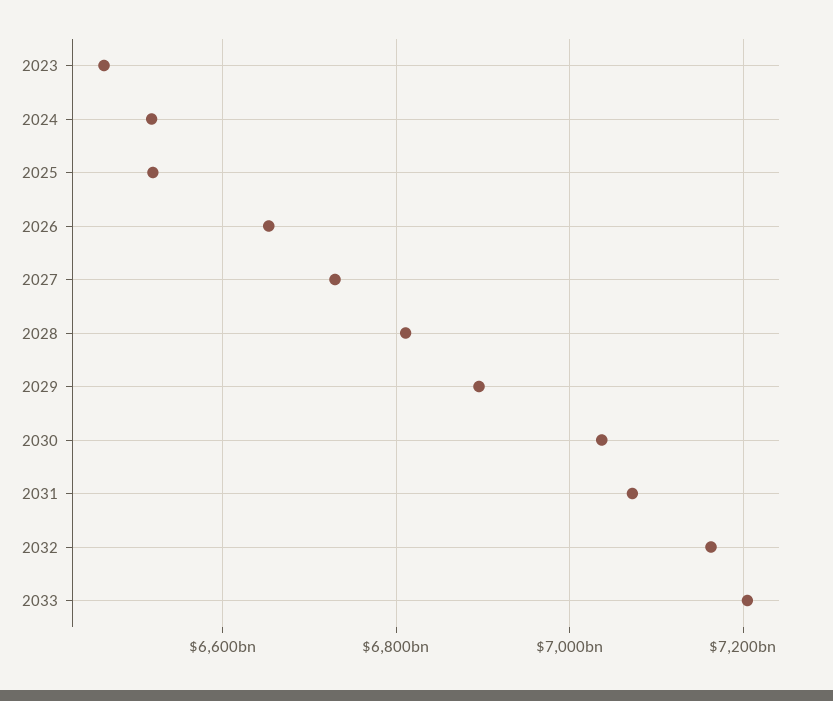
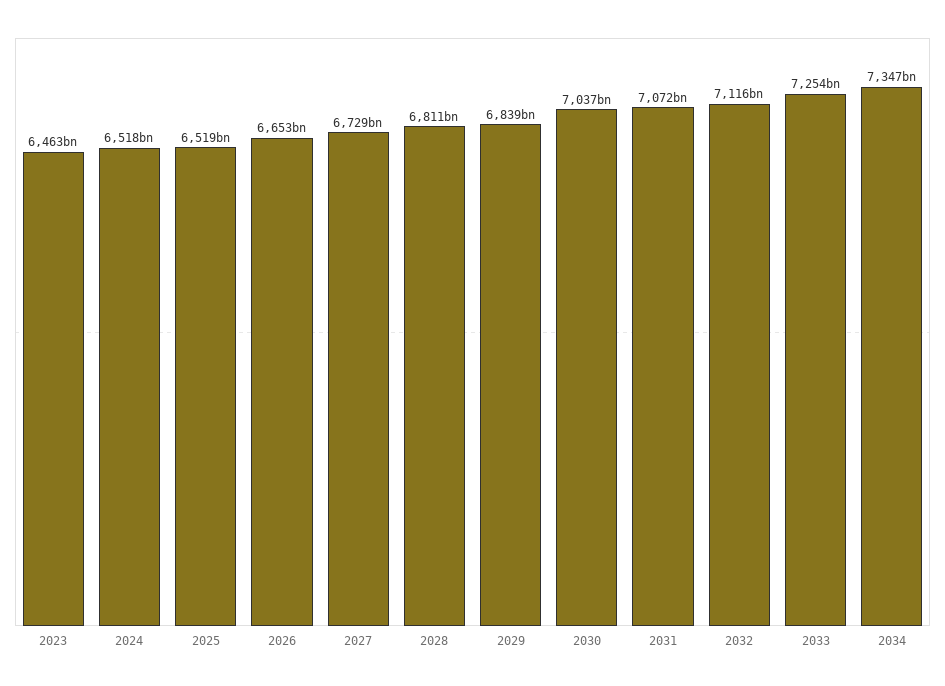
2029: 6900000000000 -> 6839000000000
2032: 7160000000000 -> 7116000000000
2033: 7200000000000 -> 7254000000000
2034: none -> 7347000000000

